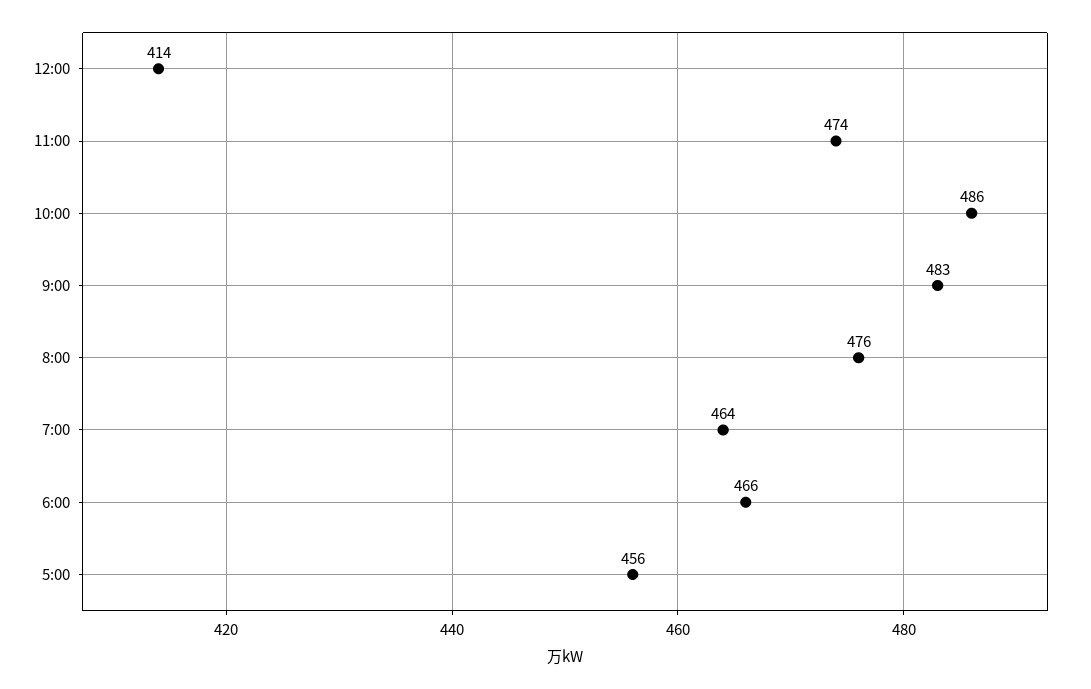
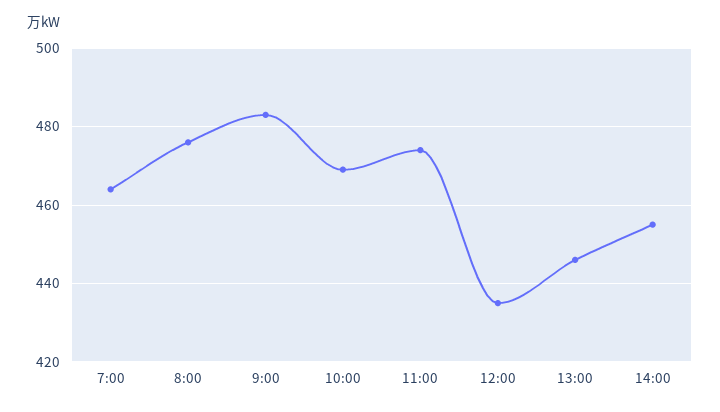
12:00: 414 -> 435
10:00: 486 -> 470
6:00: 466 -> none
5:00: 456 -> none
13:00: none -> 445
14:00: none -> 455

